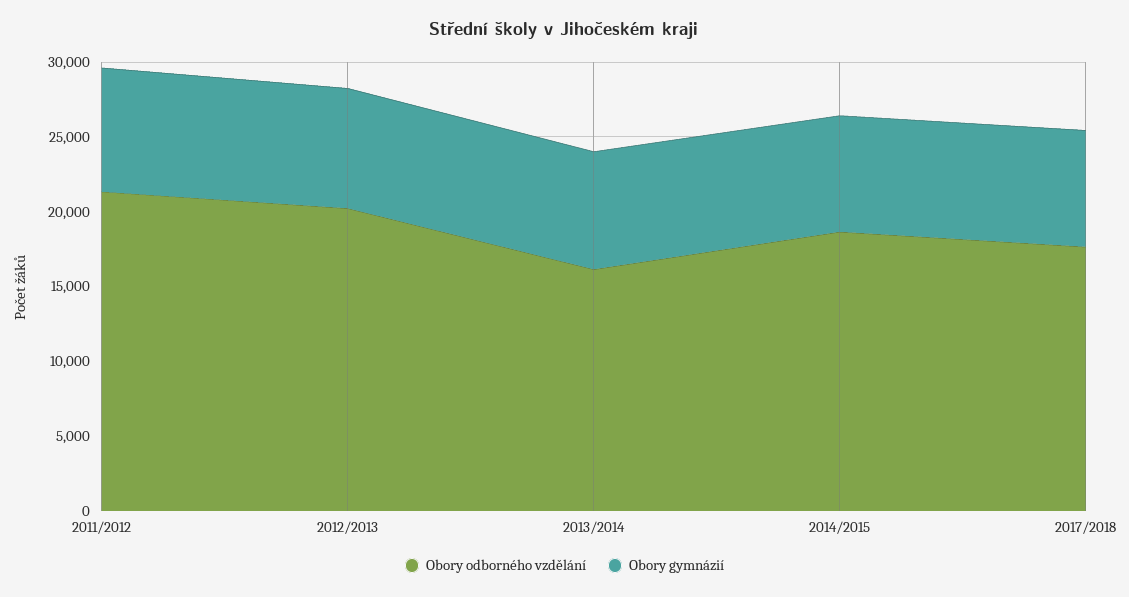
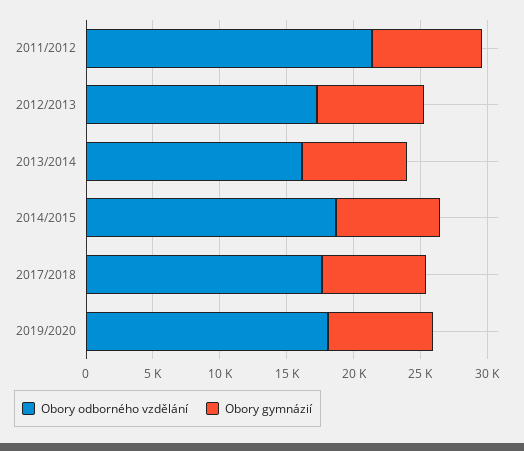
Obory odborného vzdělání, 2012/2013: 20000 -> 17000
Obory odborného vzdělání, 2019/2020: none -> 18000
Obory gymnázií, 2019/2020: none -> 8000

